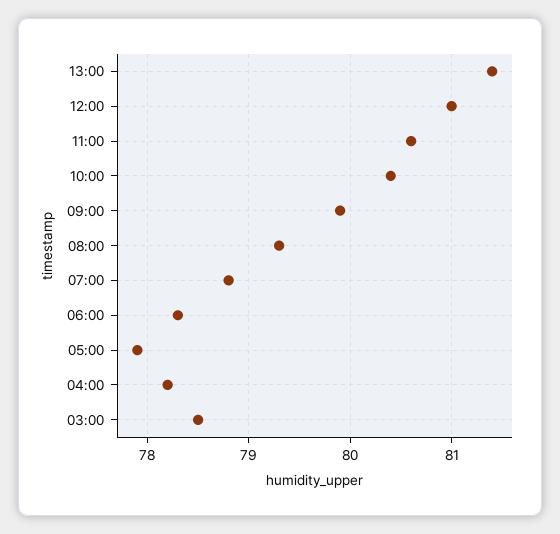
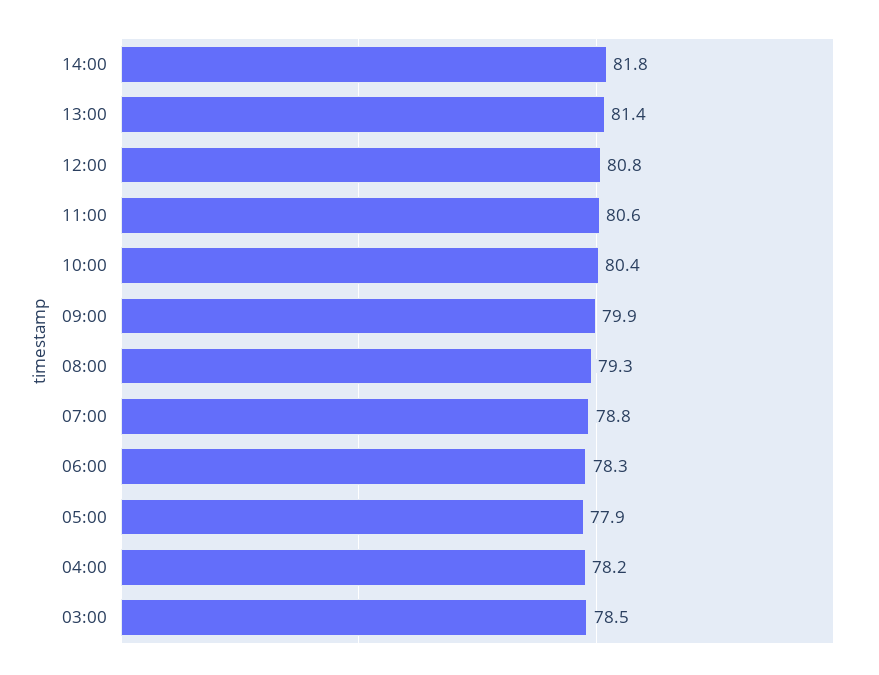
12:00: 81 -> 80.8
14:00: none -> 81.8

